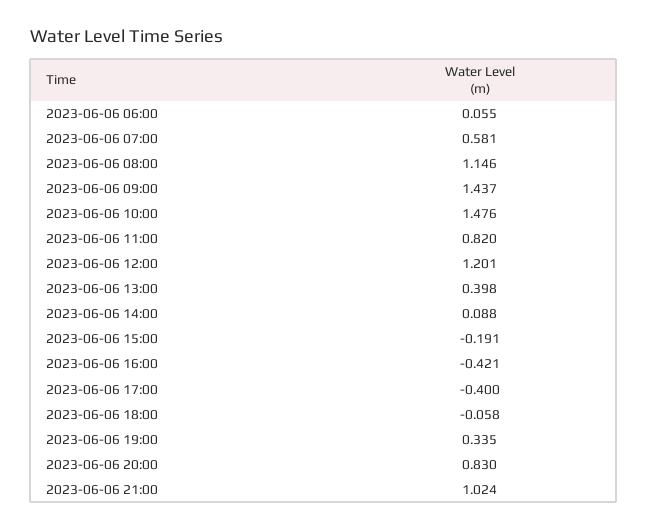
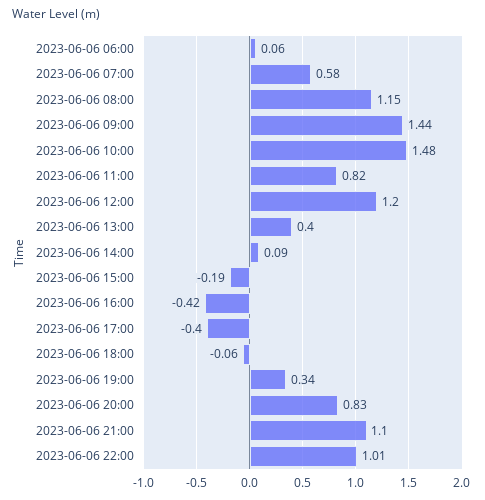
2023-06-06 21:00: 1.024 -> 1.1
2023-06-06 22:00: none -> 1.01

